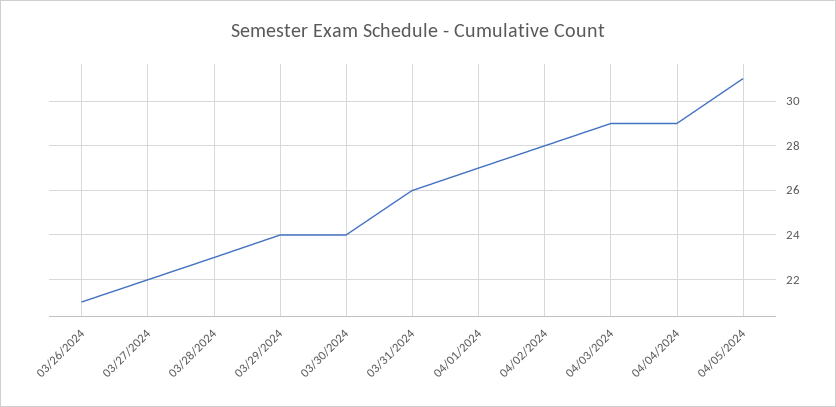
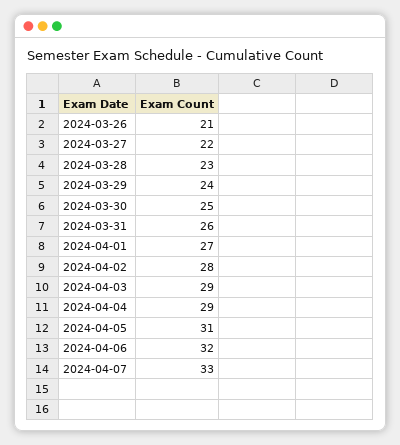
03/30/2024: 24 -> 25
2024-04-06: none -> 32
2024-04-07: none -> 33

